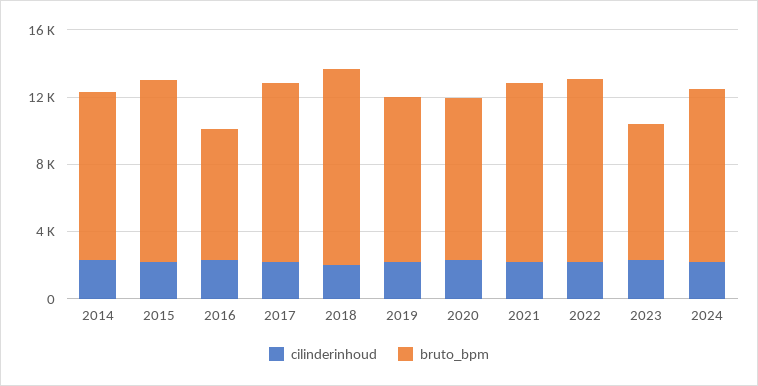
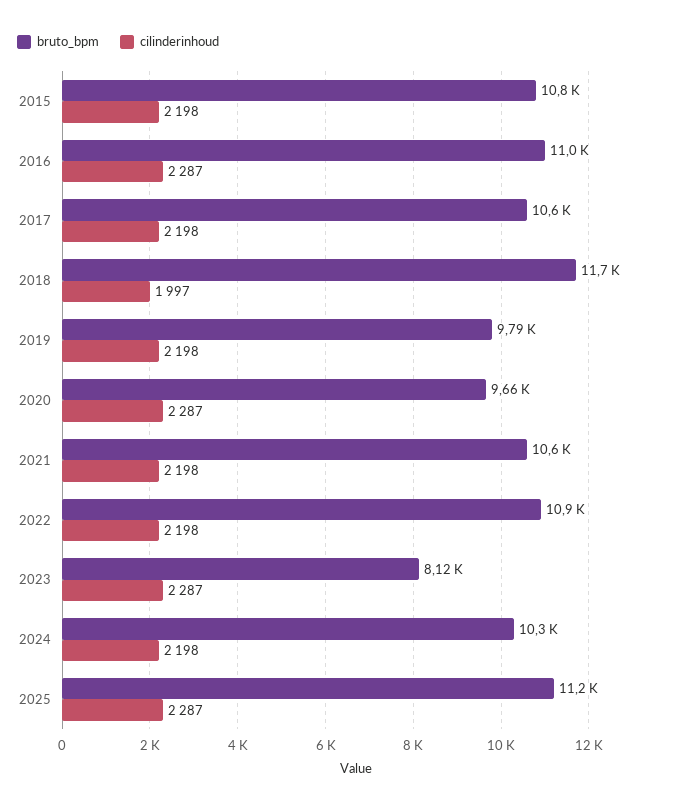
cilinderinhoud, 2014: 2000 -> none
bruto_bpm, 2014: 10000 -> none
bruto_bpm, 2016: 8000 -> 11000
bruto_bpm, 2025: none -> 11200
cilinderinhoud, 2025: none -> 2287

